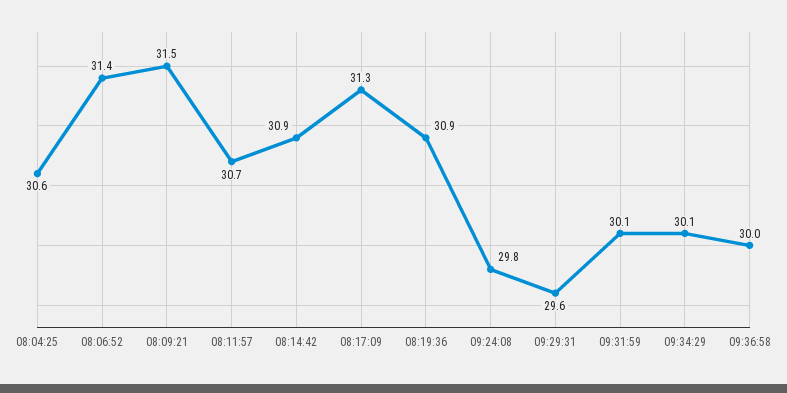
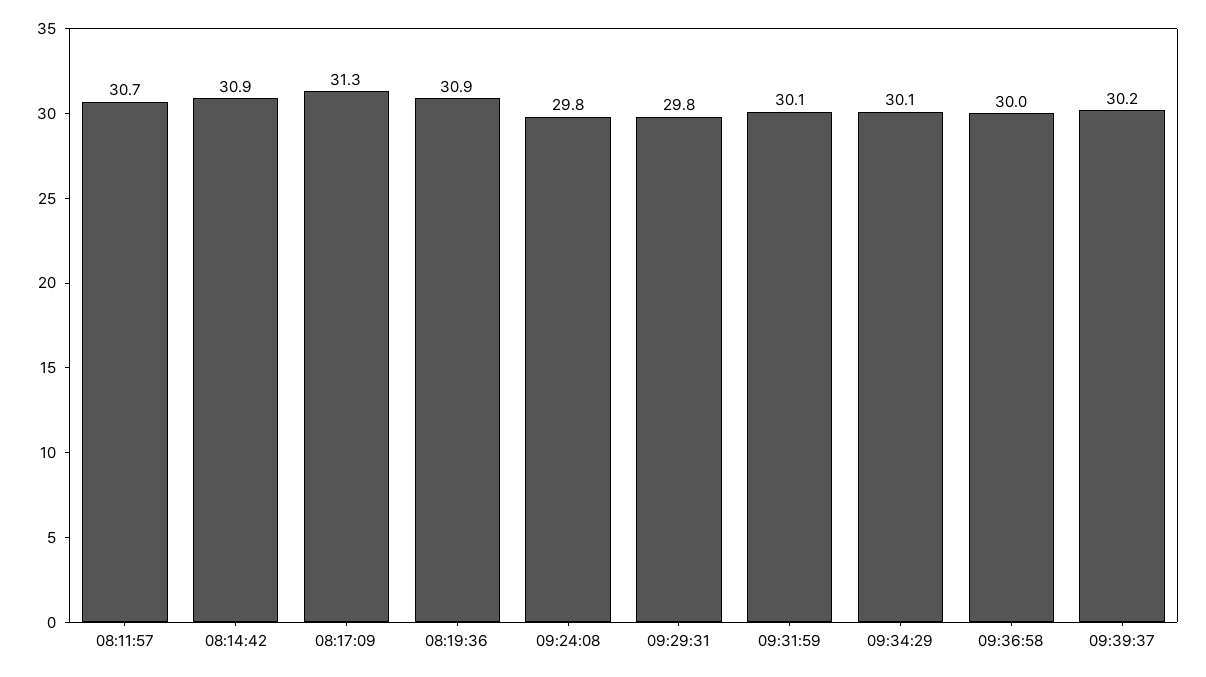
08:04:25: 30.6 -> none
08:06:52: 31.4 -> none
08:09:21: 31.5 -> none
09:29:31: 29.6 -> 29.8
09:39:37: none -> 30.2

